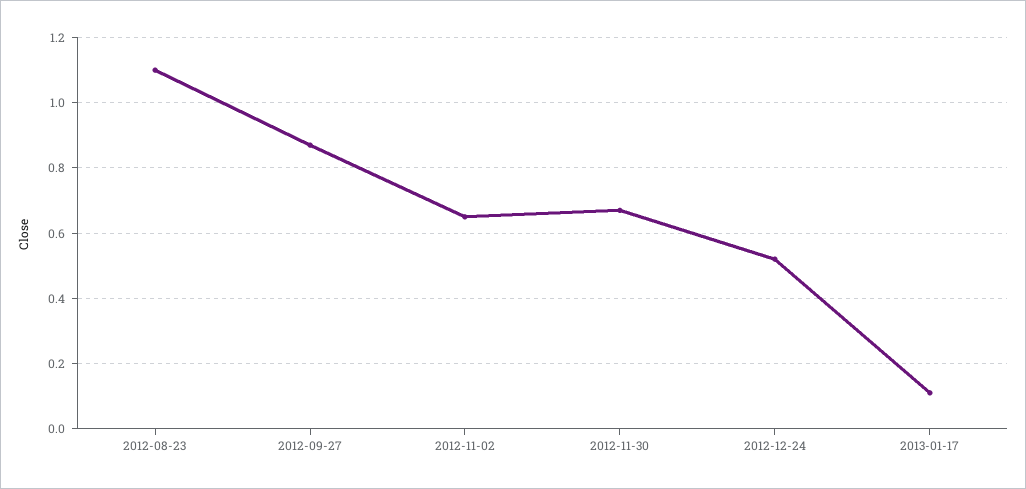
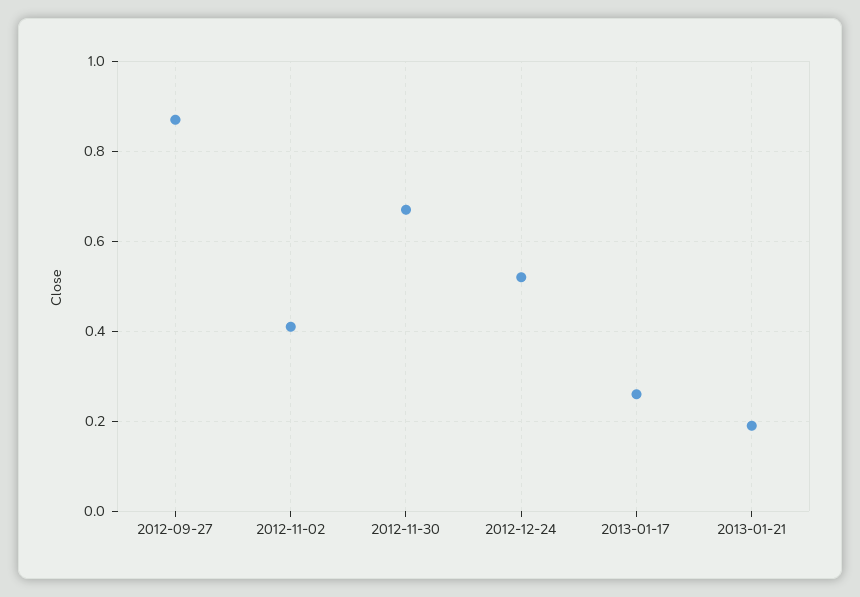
2012-08-23: 1.1 -> none
2012-11-02: 0.65 -> 0.4
2013-01-17: 0.1 -> 0.25
2013-01-21: none -> 0.2

